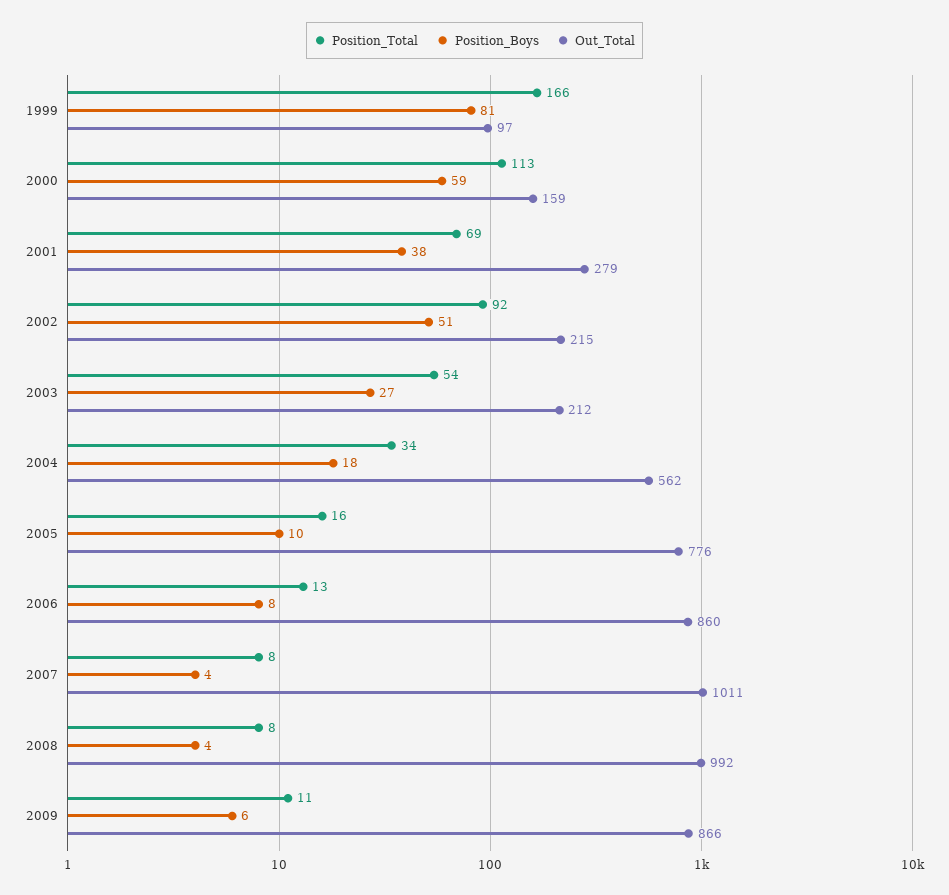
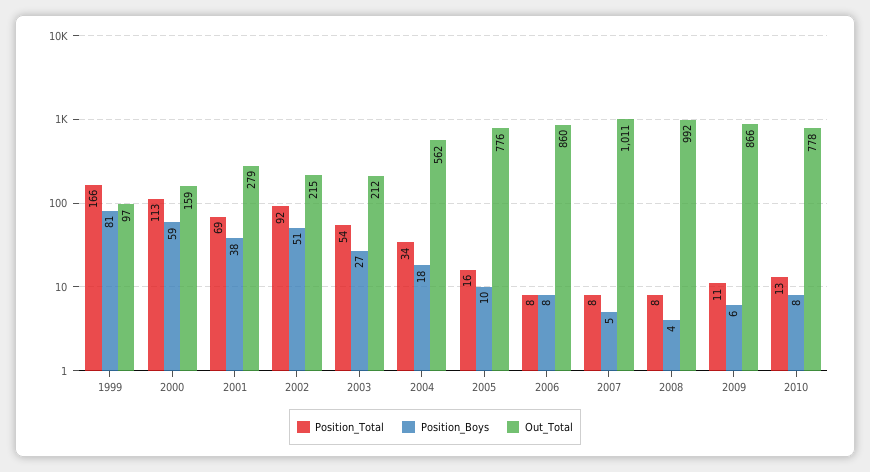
Position_Total, 2006: 13 -> 8
Position_Boys, 2007: 4 -> 5
Position_Total, 2010: none -> 13
Position_Boys, 2010: none -> 8
Out_Total, 2010: none -> 778

